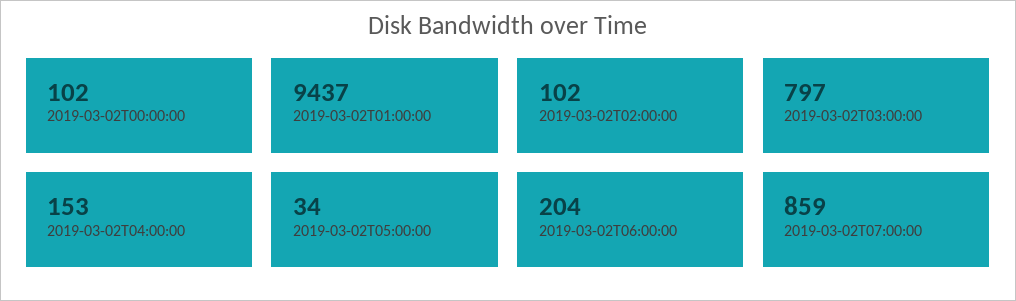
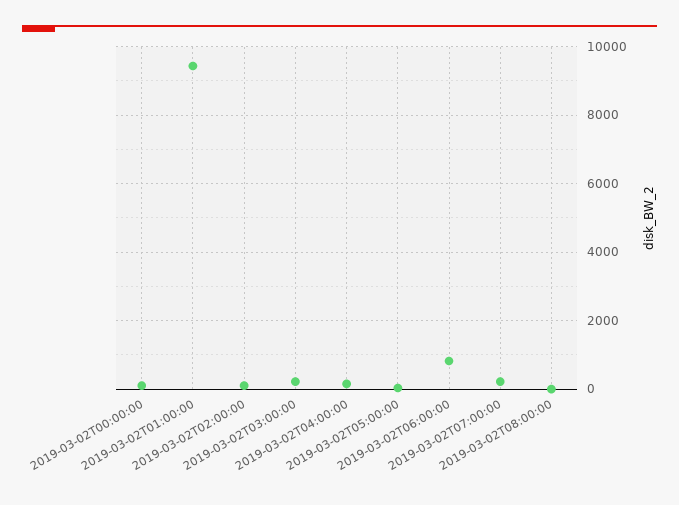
2019-03-02T03:00:00: 797 -> 200
2019-03-02T06:00:00: 204 -> 800
2019-03-02T07:00:00: 859 -> 200
2019-03-02T08:00:00: none -> 0

